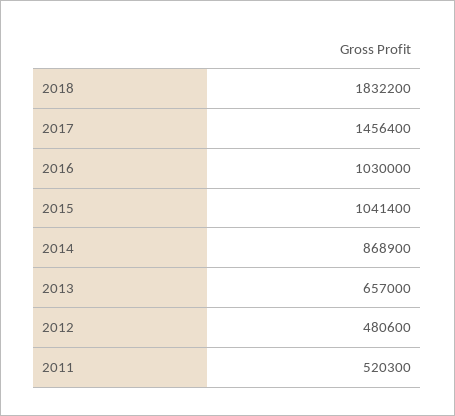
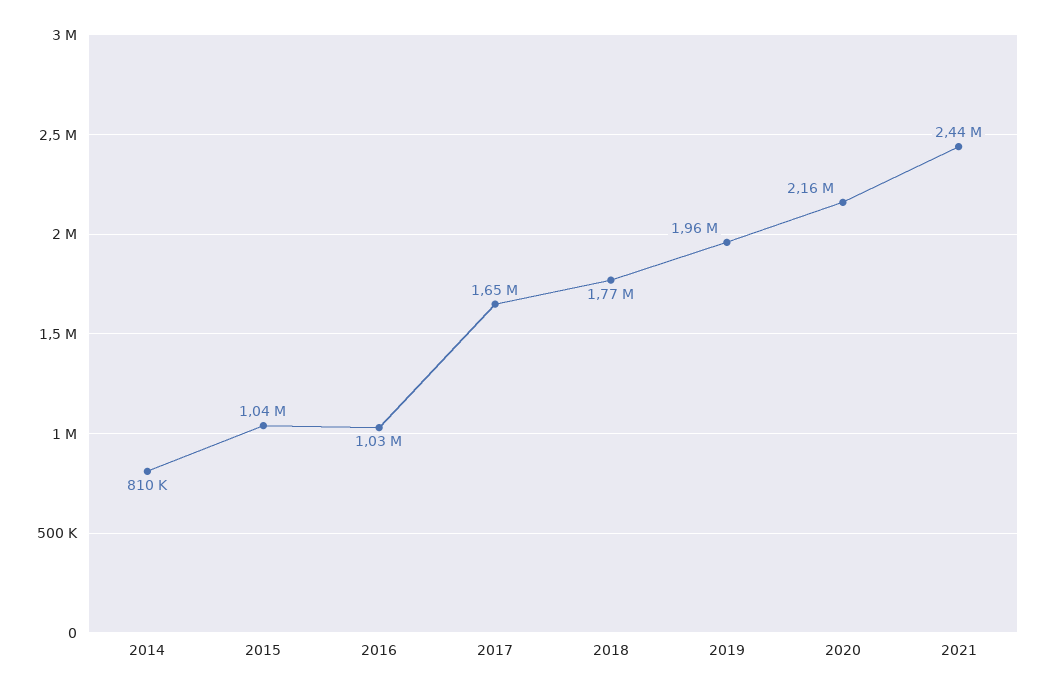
2018: 1832200 -> 1770000
2017: 1456400 -> 1650000
2014: 868900 -> 810000
2013: 657000 -> none
2012: 480600 -> none
2011: 520300 -> none
2019: none -> 1960000
2020: none -> 2160000
2021: none -> 2440000

